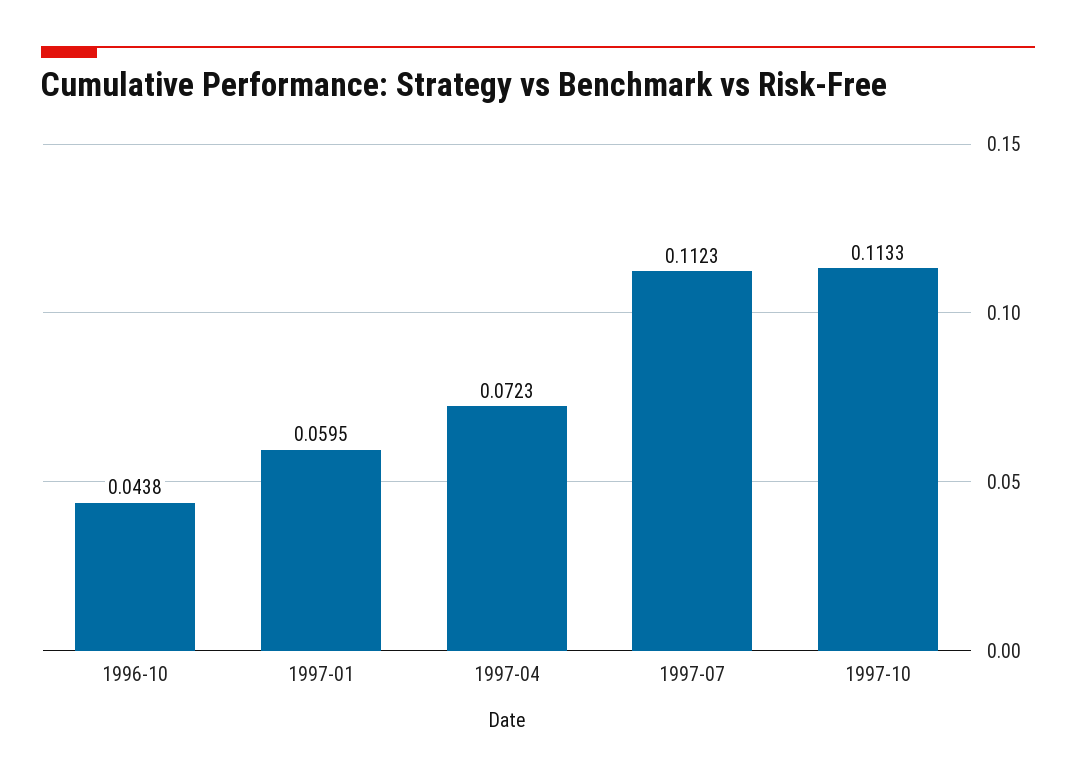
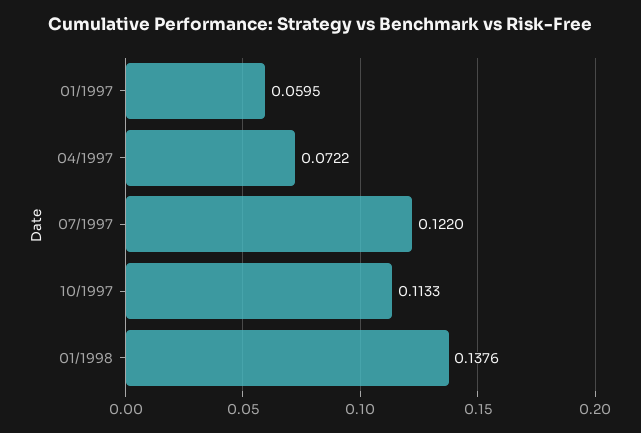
1996-10: 0.0438 -> none
1997-04: 0.0723 -> 0.0722
1997-07: 0.1123 -> 0.122
01/1998: none -> 0.1376

